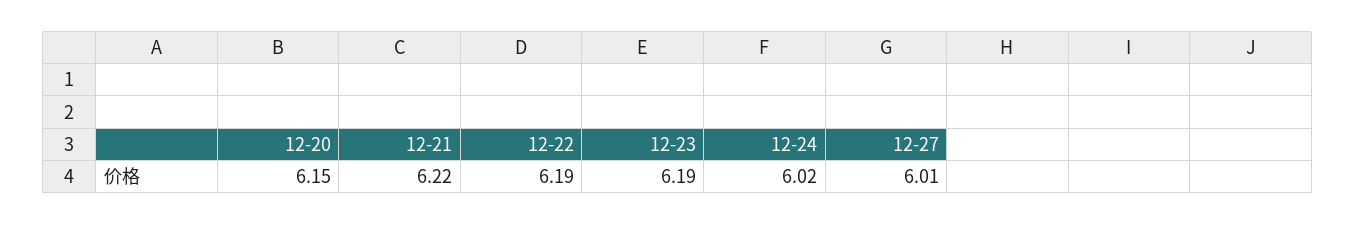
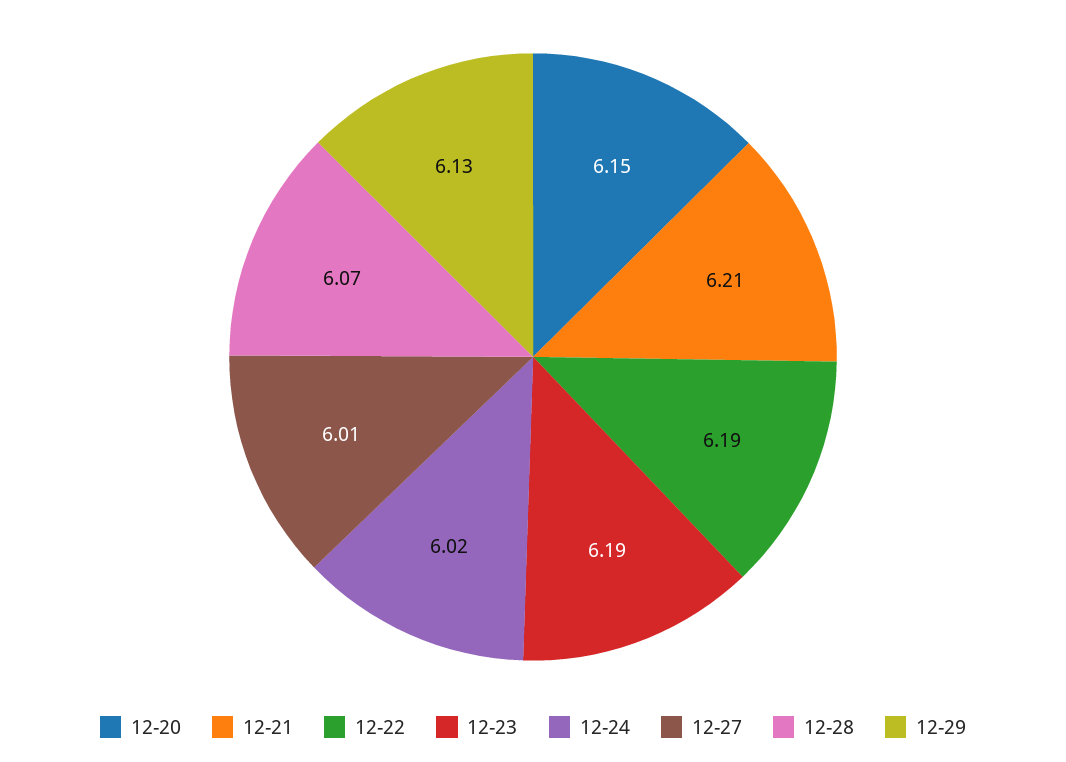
12-21: 6.22 -> 6.21
12-28: none -> 6.07
12-29: none -> 6.13

